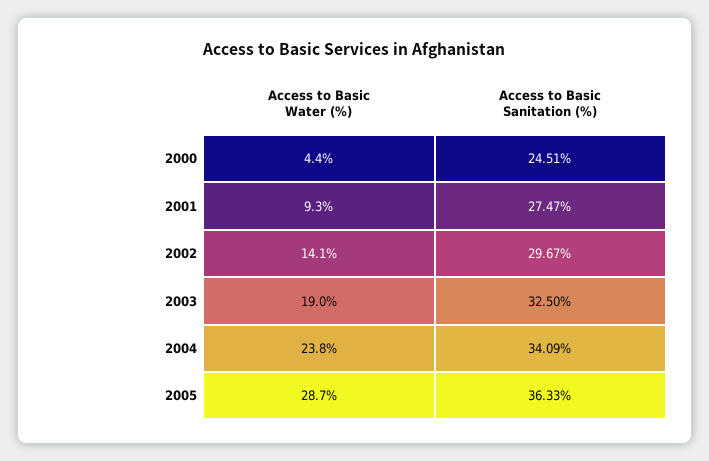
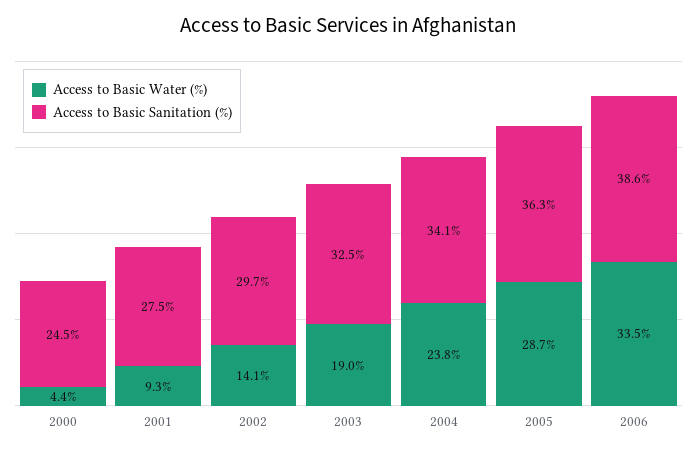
Access to Basic Water (%), 2006: none -> 33.5
Access to Basic Sanitation (%), 2006: none -> 38.6

